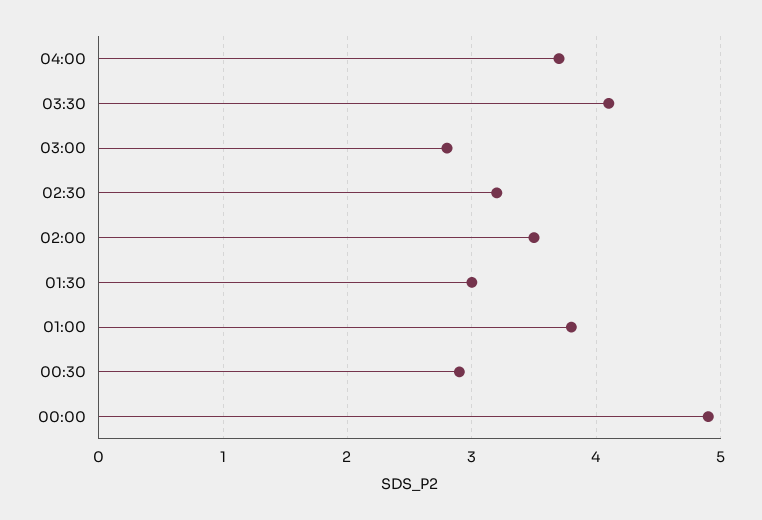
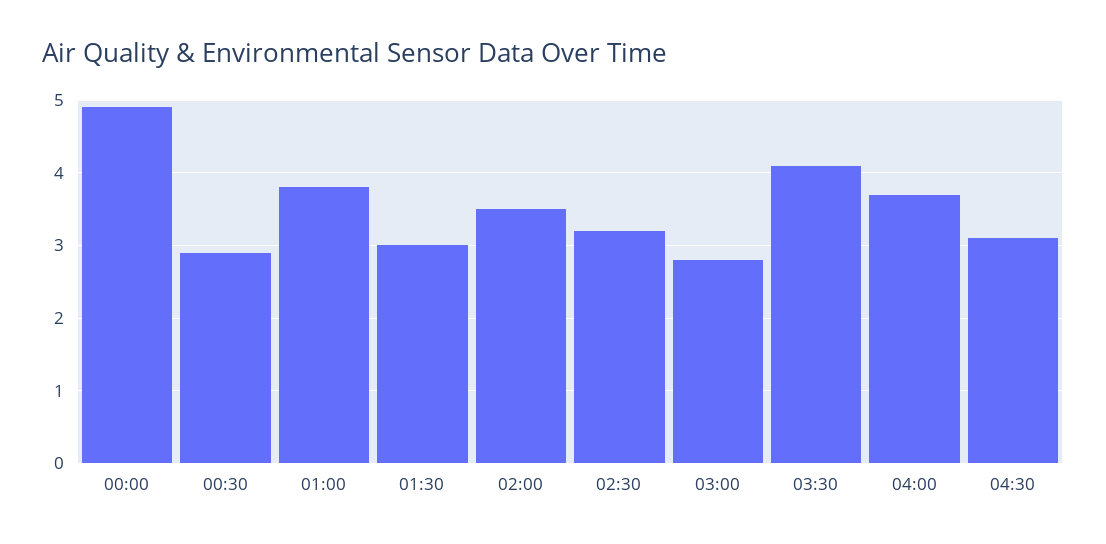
04:30: none -> 3.1

